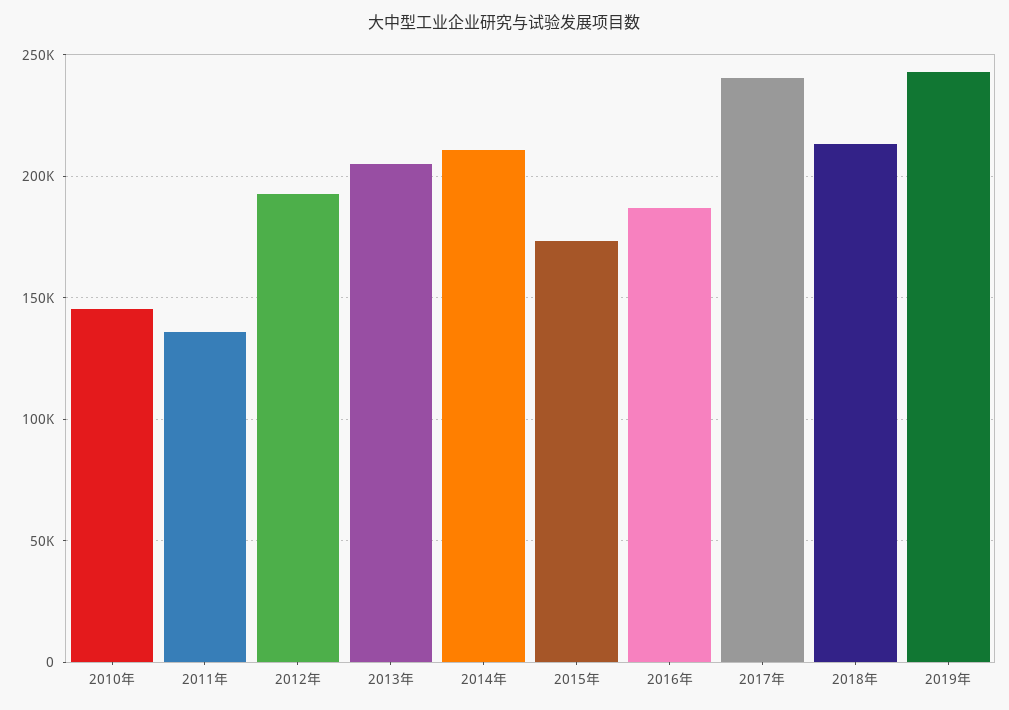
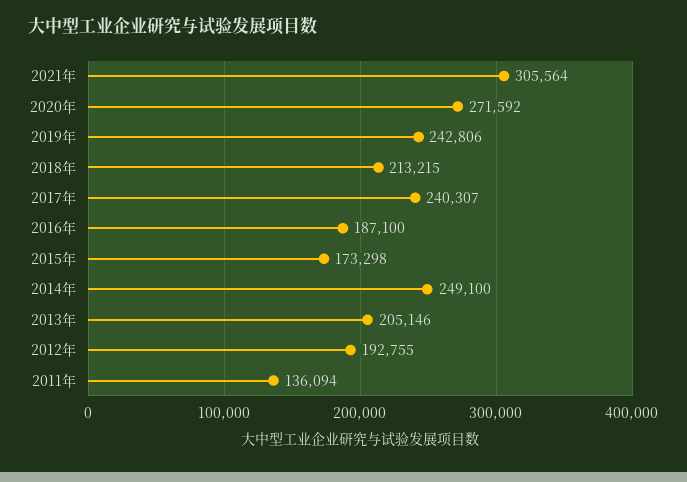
2010年: 145000 -> none
2014年: 210000 -> 249100
2021年: none -> 305564
2020年: none -> 271592

